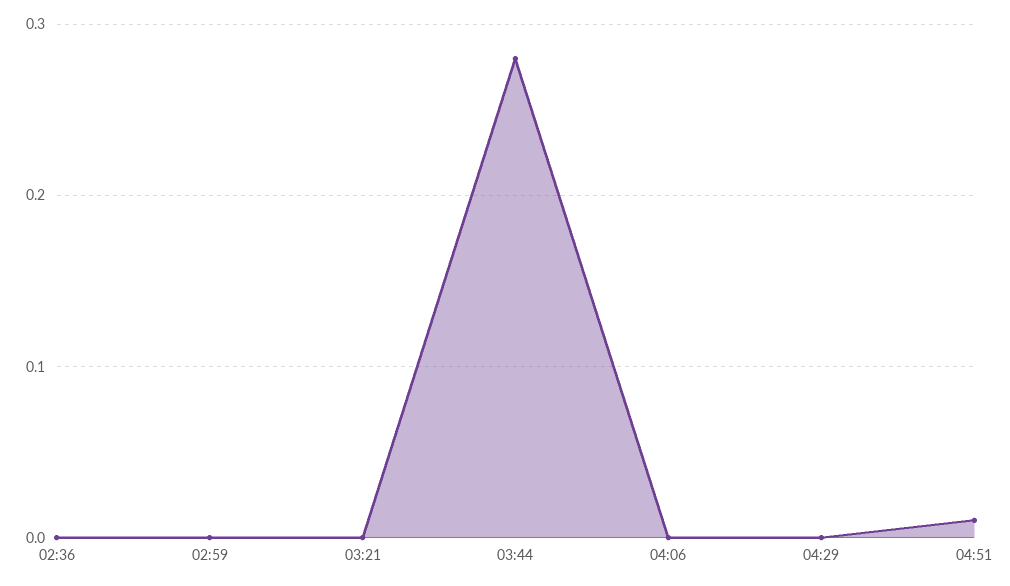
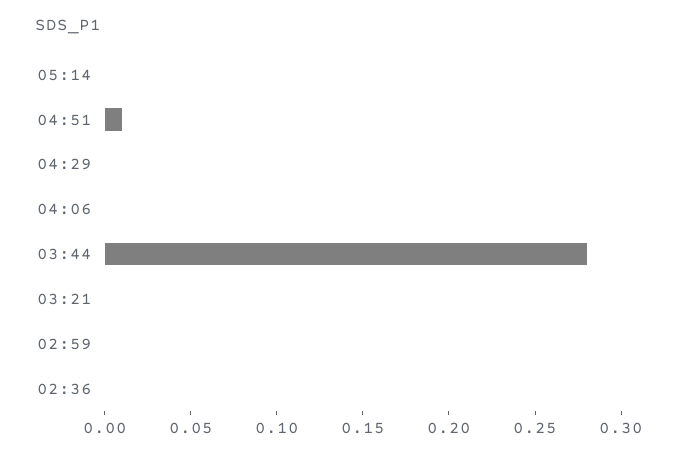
05:14: none -> 0

